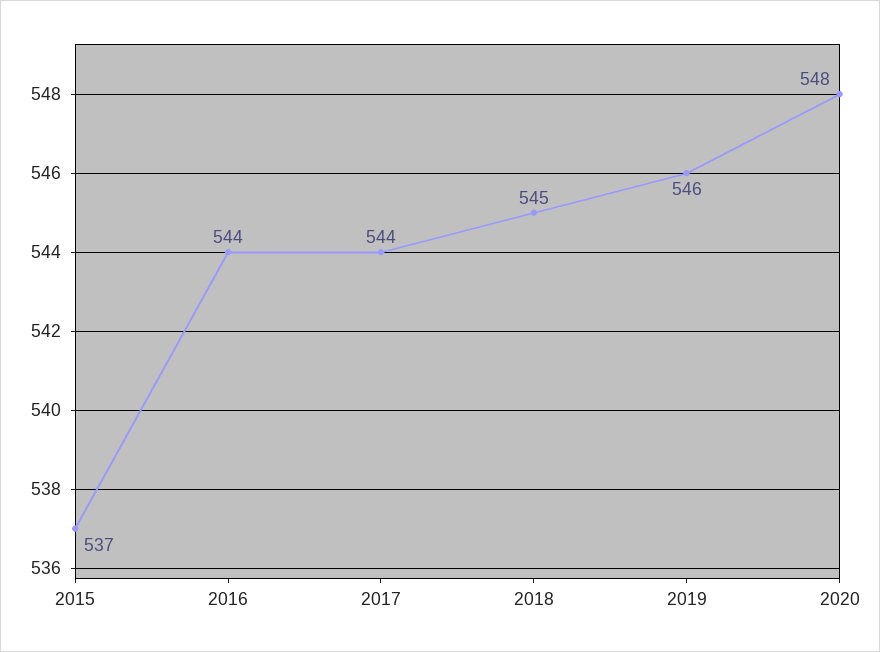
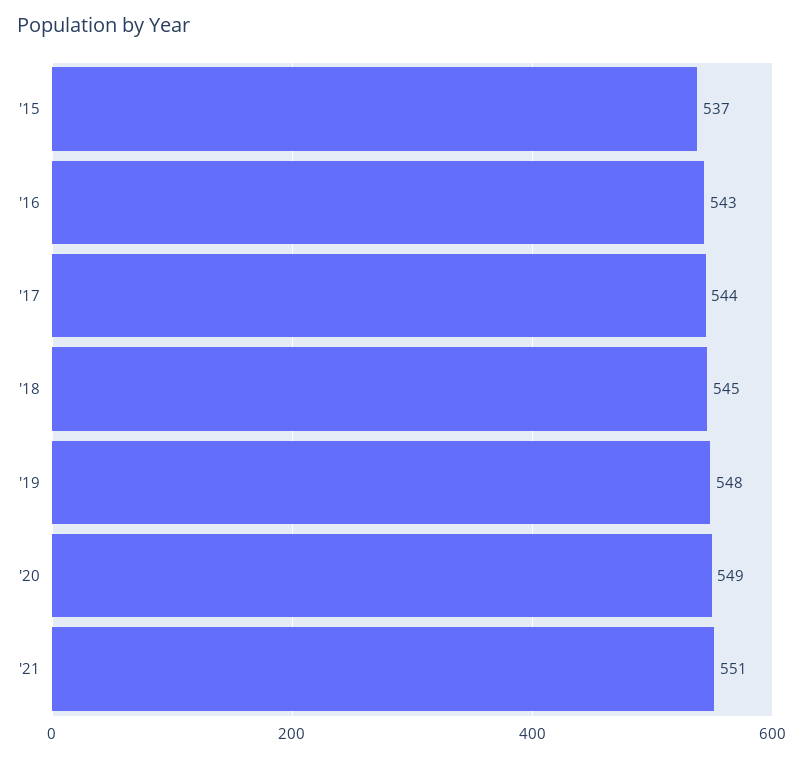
2016: 544 -> 543
2019: 546 -> 548
2020: 548 -> 549
'21: none -> 551

